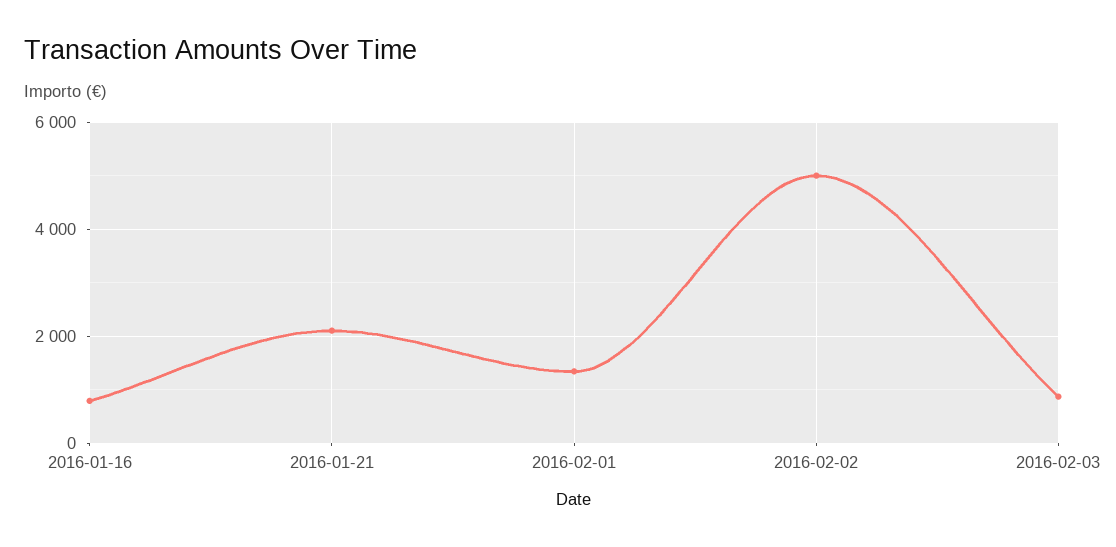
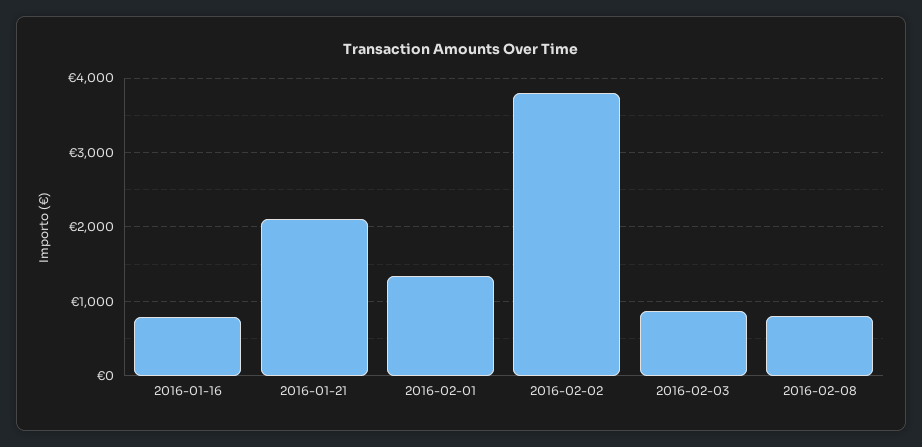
2016-02-02: 5000 -> 3800
2016-02-08: none -> 800

